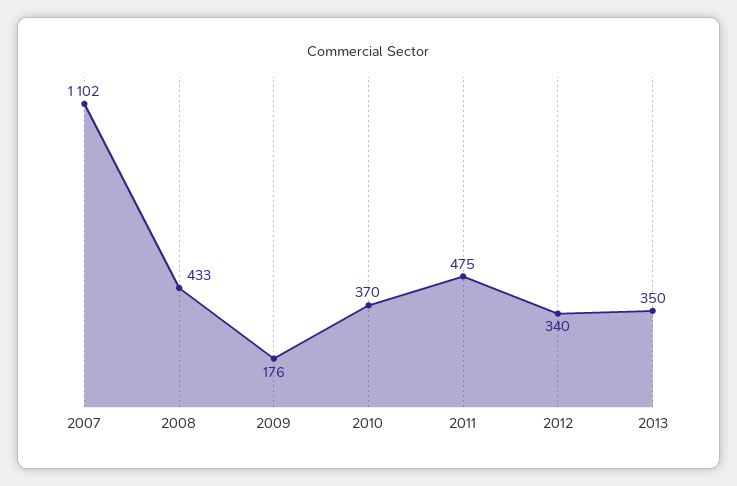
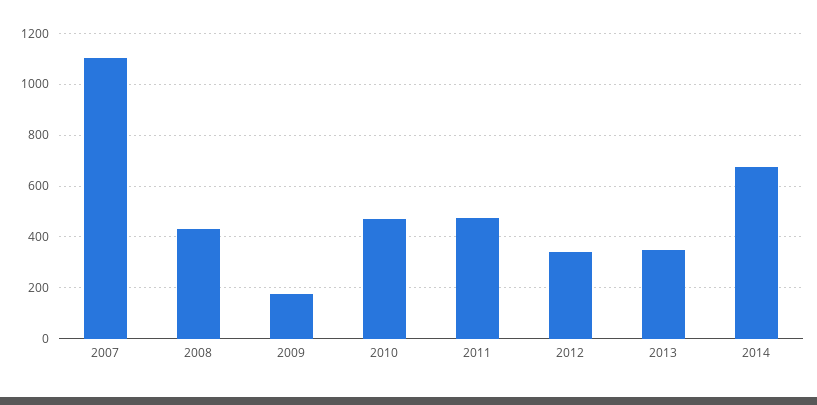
2010: 370 -> 475
2014: none -> 675

